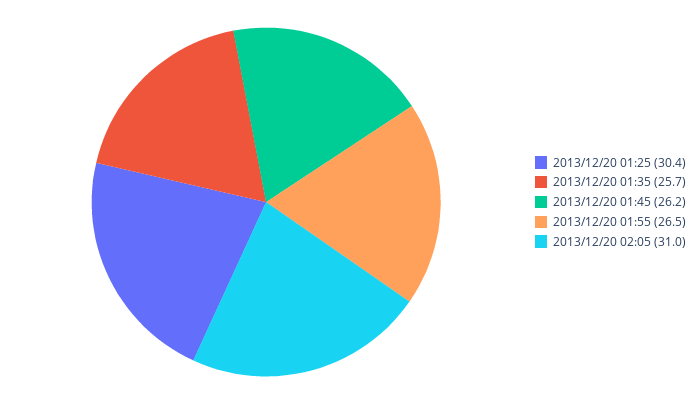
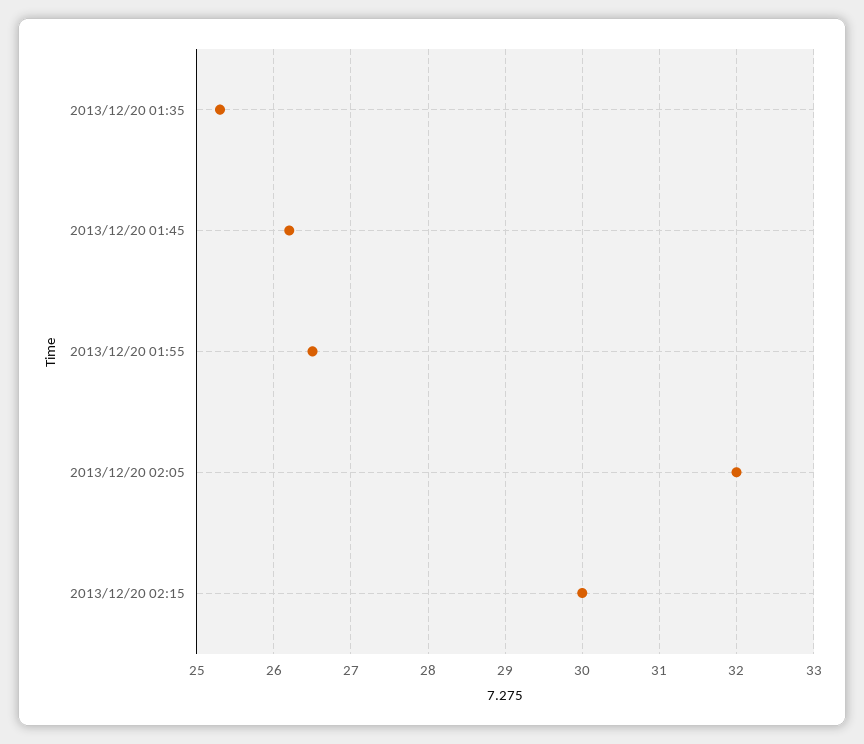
2013/12/20 01:25: 30.4 -> none
2013/12/20 01:35: 25.7 -> 25.3
2013/12/20 02:05: 31 -> 32
2013/12/20 02:15: none -> 30

